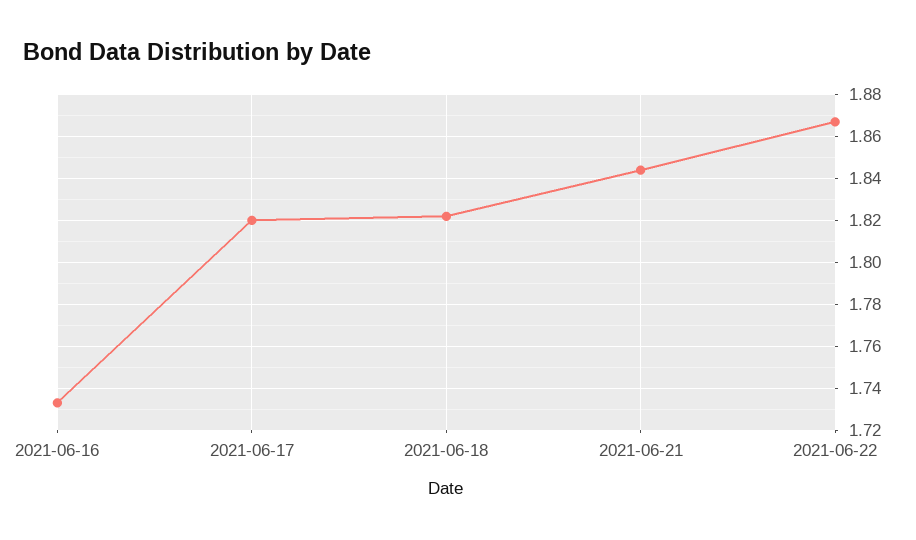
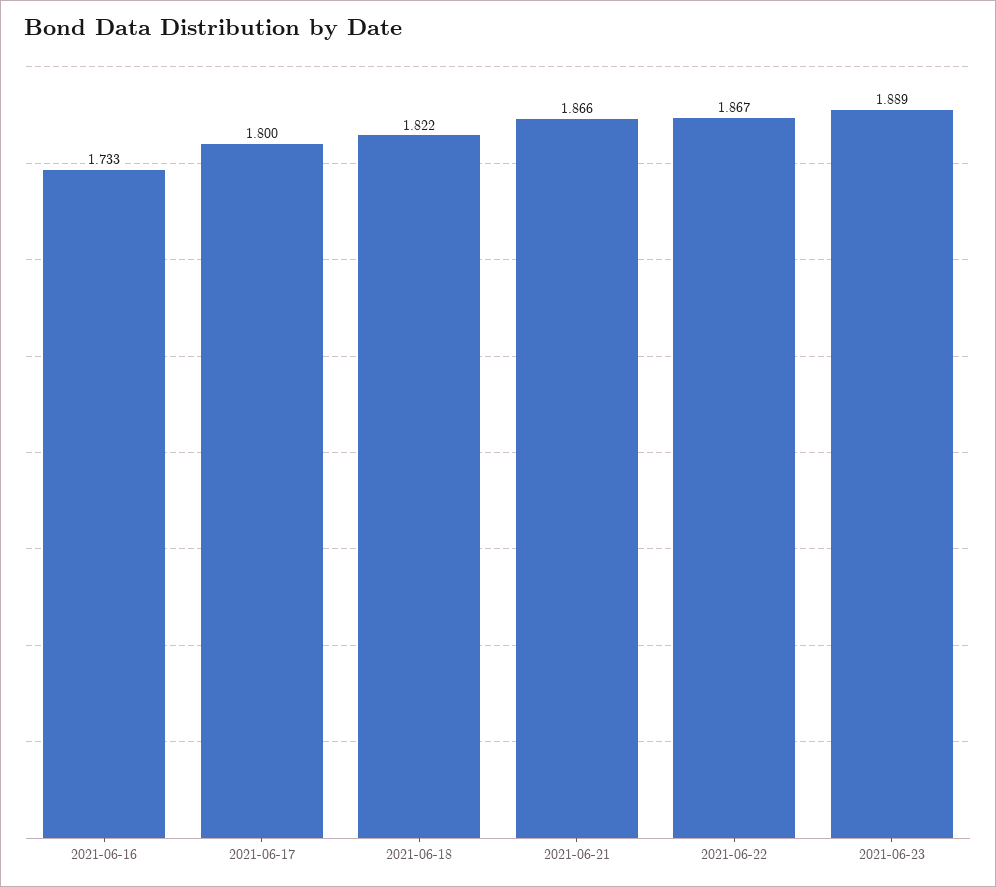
2021-06-17: 1.82 -> 1.8
2021-06-21: 1.845 -> 1.866
2021-06-23: none -> 1.889

